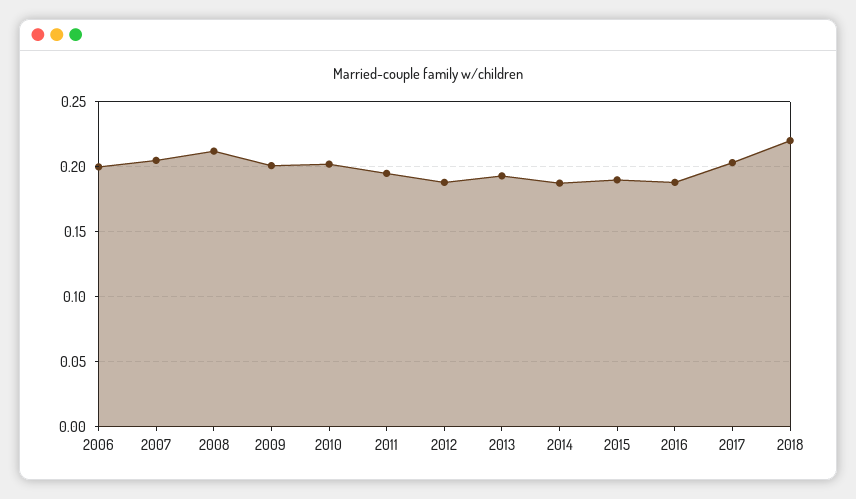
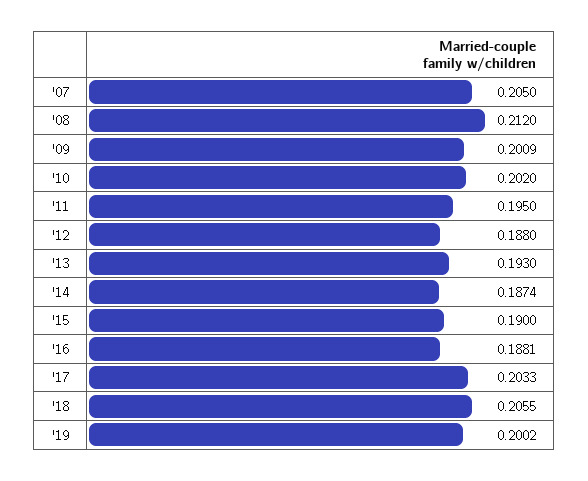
2006: 0.2 -> none
2018: 0.22 -> 0.2055
'19: none -> 0.2002

